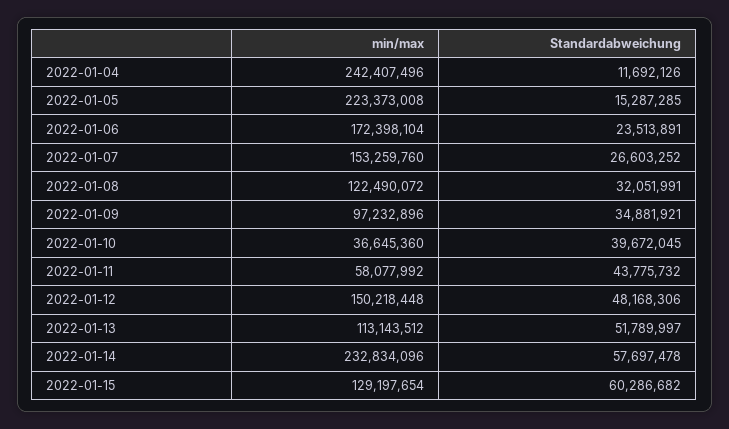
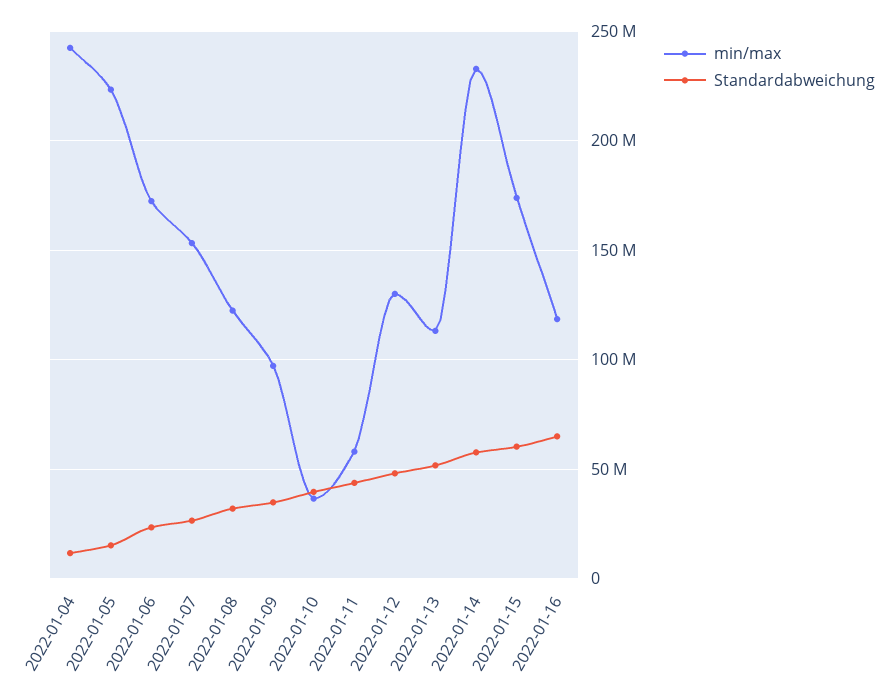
min/max, 2022-01-12: 150218448 -> 130000000
min/max, 2022-01-15: 129197654 -> 175000000
min/max, 2022-01-16: none -> 120000000
Standardabweichung, 2022-01-16: none -> 65000000

